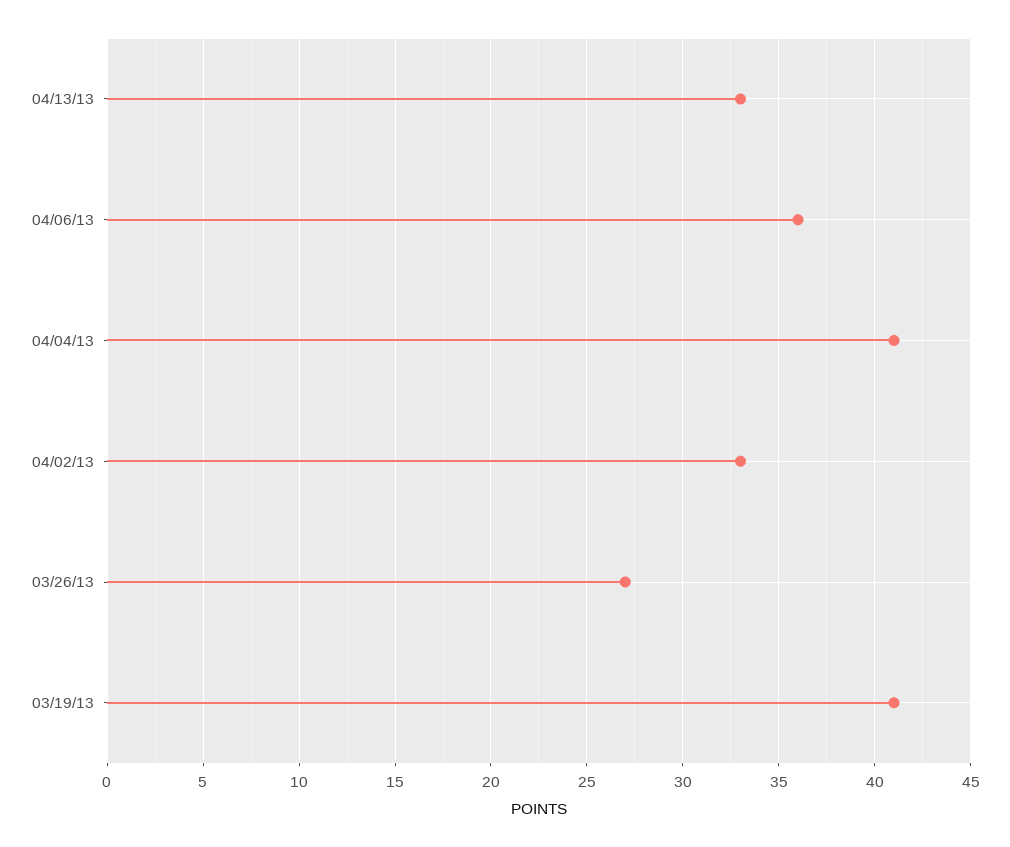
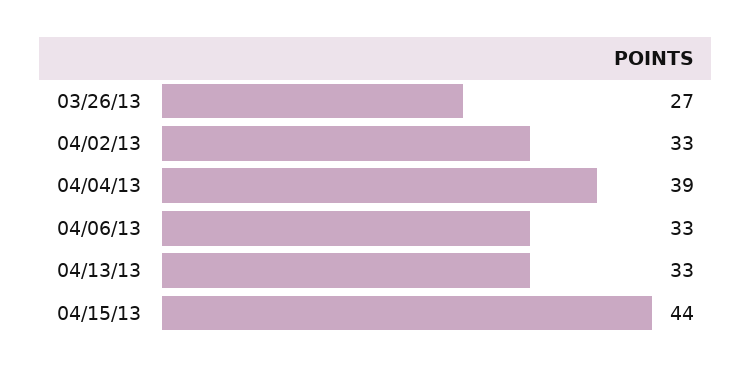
04/06/13: 36 -> 33
04/04/13: 41 -> 39
03/19/13: 41 -> none
04/15/13: none -> 44

